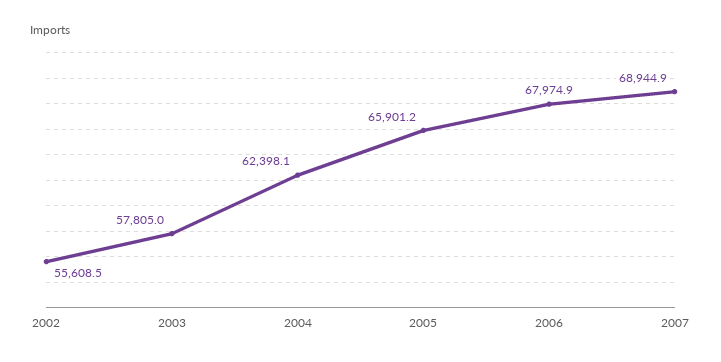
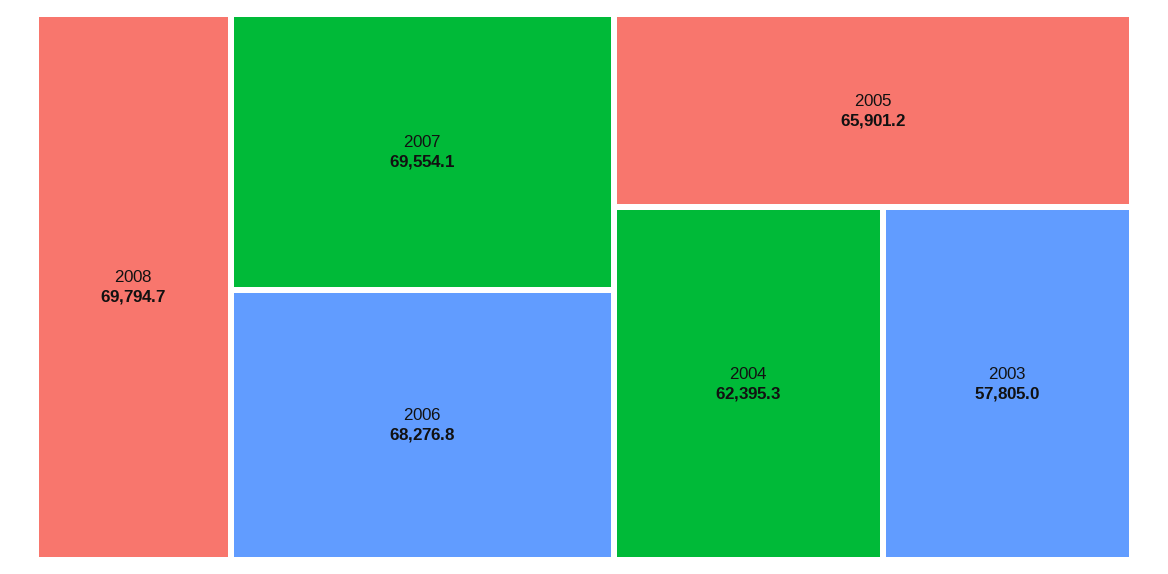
2002: 55608.5 -> none
2004: 62398.1 -> 62395.3
2006: 67974.9 -> 68276.8
2007: 68944.9 -> 69554.1
2008: none -> 69794.7

